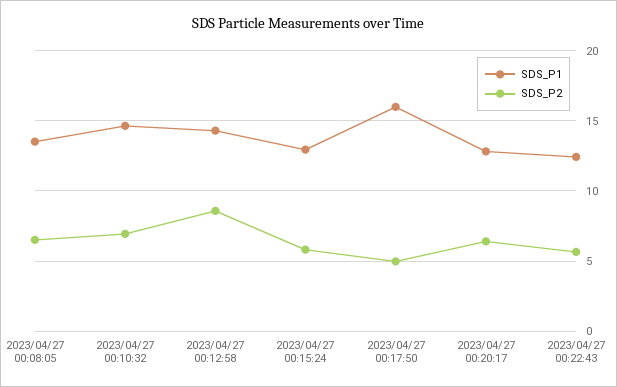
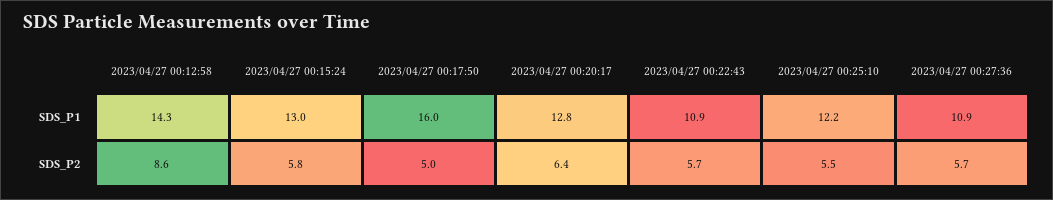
SDS_P1, 2023/04/27 00:08:05: 13.5 -> none
SDS_P2, 2023/04/27 00:08:05: 6.5 -> none
SDS_P1, 2023/04/27 00:10:32: 14.5 -> none
SDS_P2, 2023/04/27 00:10:32: 7 -> none
SDS_P1, 2023/04/27 00:22:43: 12.5 -> 10.9
SDS_P1, 2023/04/27 00:25:10: none -> 12.2
SDS_P1, 2023/04/27 00:27:36: none -> 10.9
SDS_P2, 2023/04/27 00:25:10: none -> 5.5
SDS_P2, 2023/04/27 00:27:36: none -> 5.7

